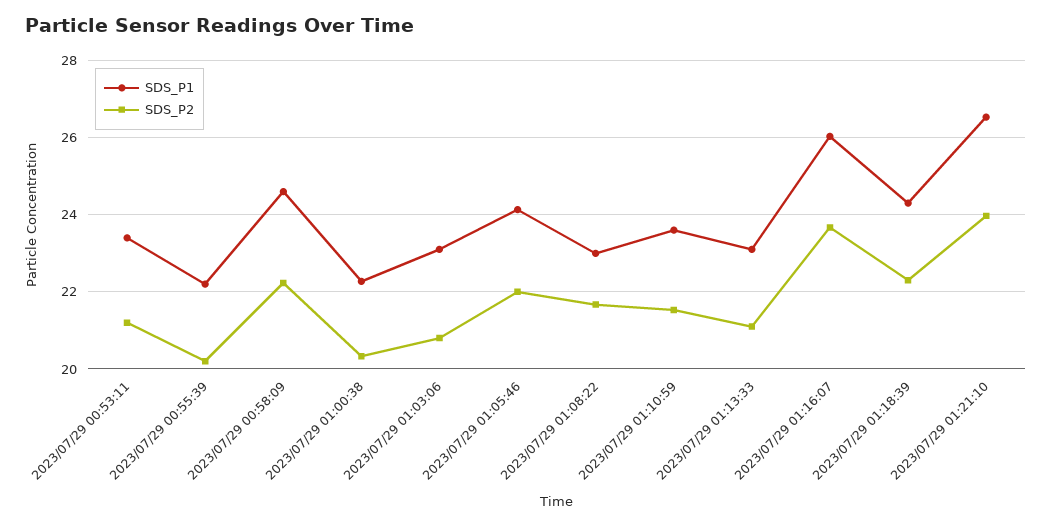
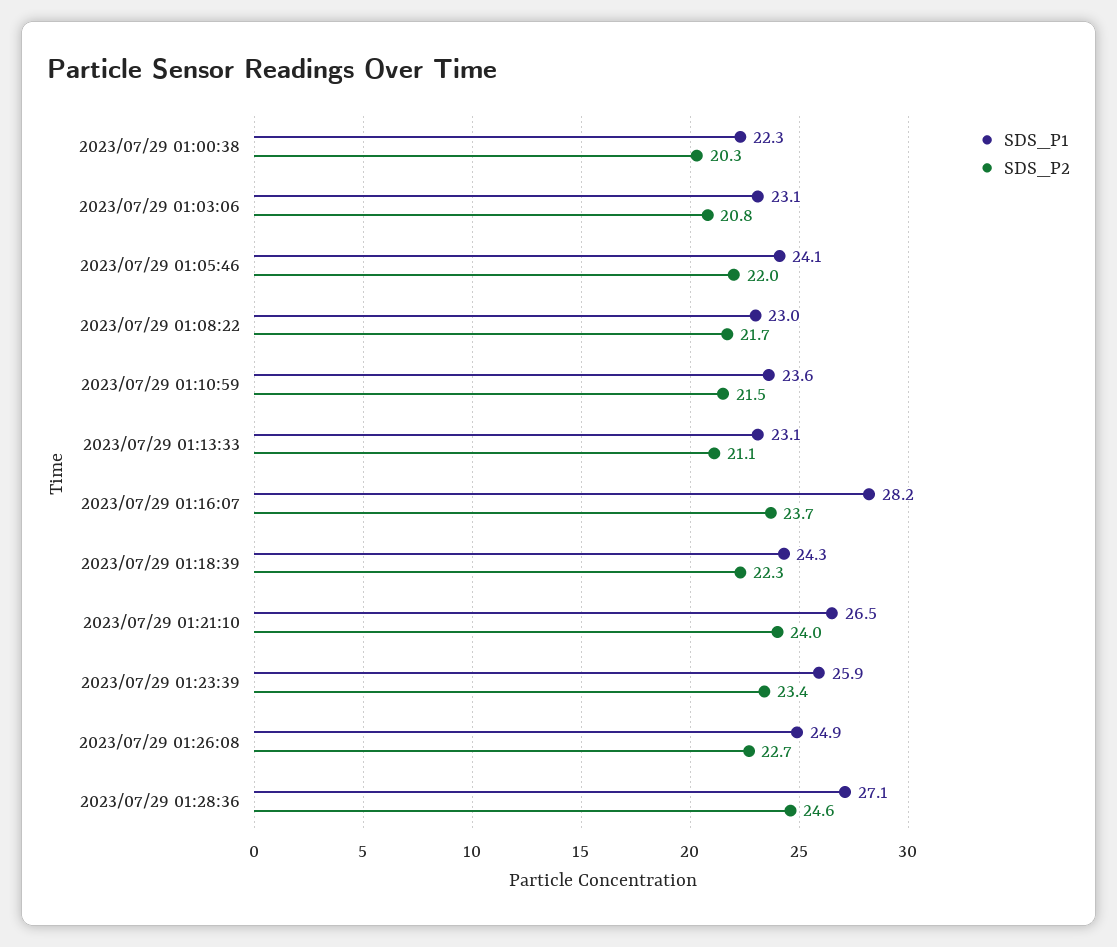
SDS_P1, 2023/07/29 00:53:11: 23.4 -> none
SDS_P2, 2023/07/29 00:53:11: 21.2 -> none
SDS_P1, 2023/07/29 00:55:39: 22.2 -> none
SDS_P2, 2023/07/29 00:55:39: 20.2 -> none
SDS_P1, 2023/07/29 00:58:09: 24.6 -> none
SDS_P2, 2023/07/29 00:58:09: 22.2 -> none
SDS_P1, 2023/07/29 01:16:07: 26 -> 28.2
SDS_P1, 2023/07/29 01:23:39: none -> 25.9
SDS_P2, 2023/07/29 01:23:39: none -> 23.4
SDS_P1, 2023/07/29 01:26:08: none -> 24.9
SDS_P2, 2023/07/29 01:26:08: none -> 22.7
SDS_P1, 2023/07/29 01:28:36: none -> 27.1
SDS_P2, 2023/07/29 01:28:36: none -> 24.6

